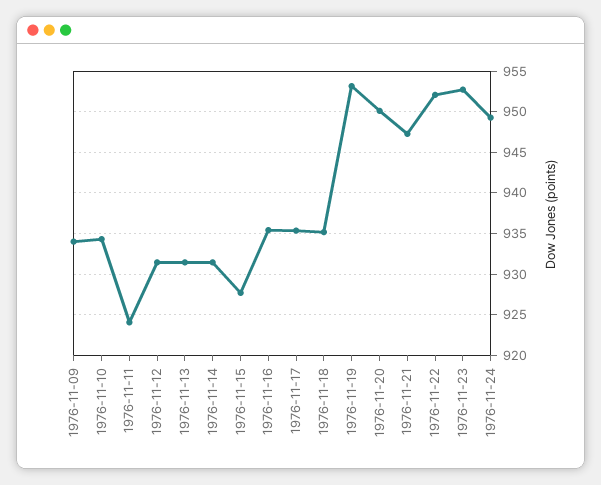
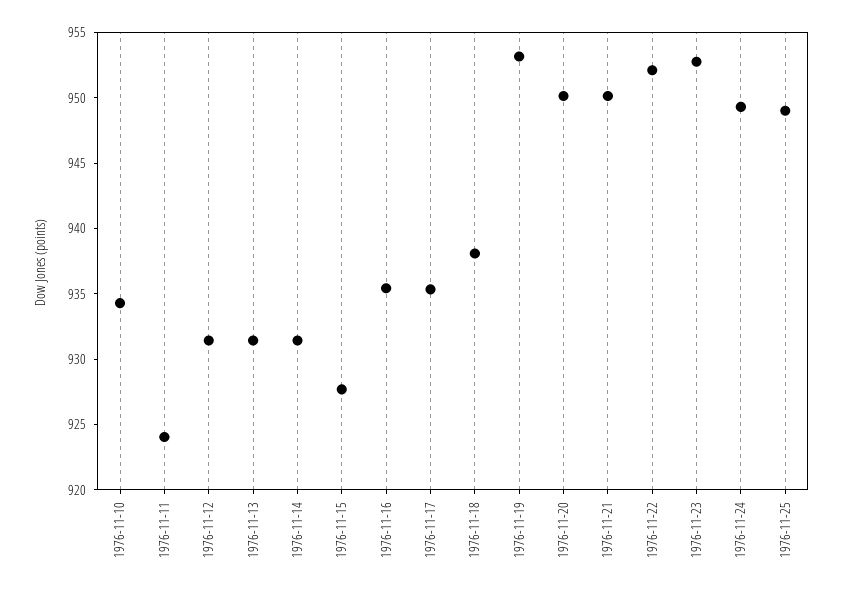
1976-11-09: 934 -> none
1976-11-18: 935 -> 938
1976-11-21: 947 -> 950
1976-11-25: none -> 949

